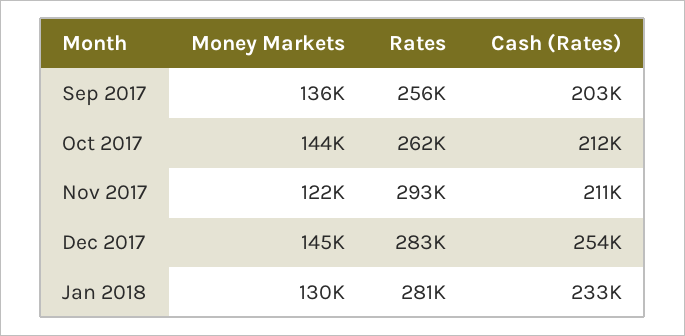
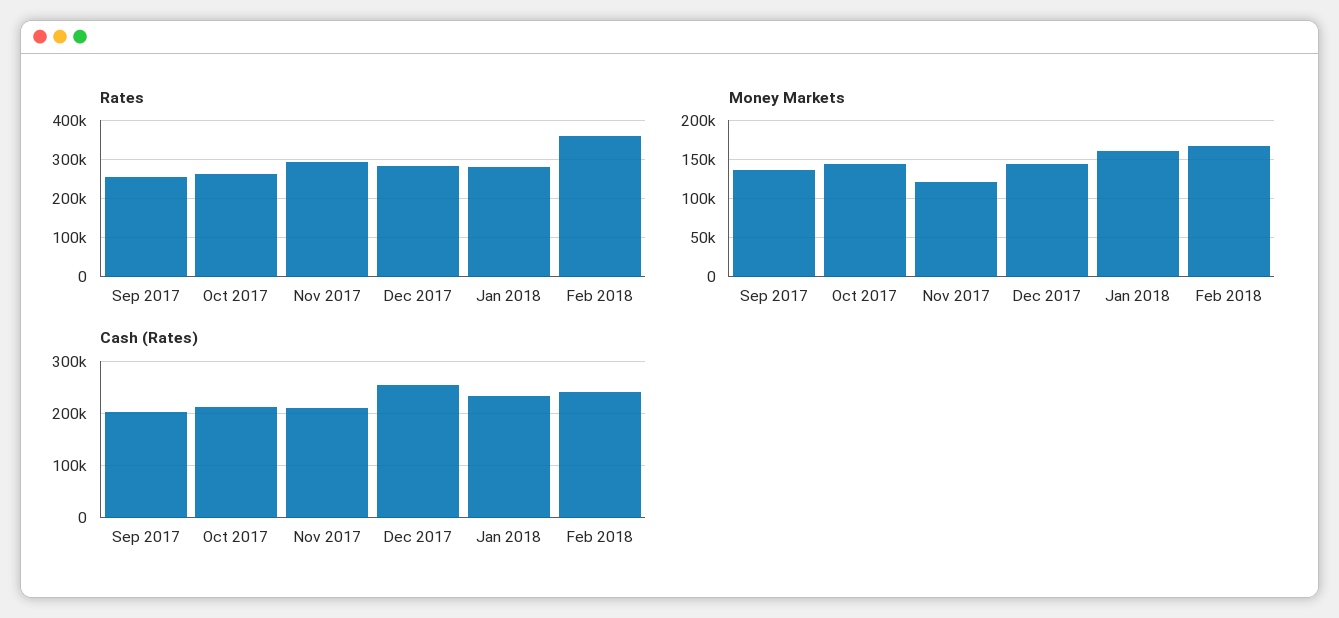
Money Markets, Jan 2018: 130000 -> 160000
Rates, Feb 2018: none -> 360000
Money Markets, Feb 2018: none -> 170000
Cash (Rates), Feb 2018: none -> 240000

